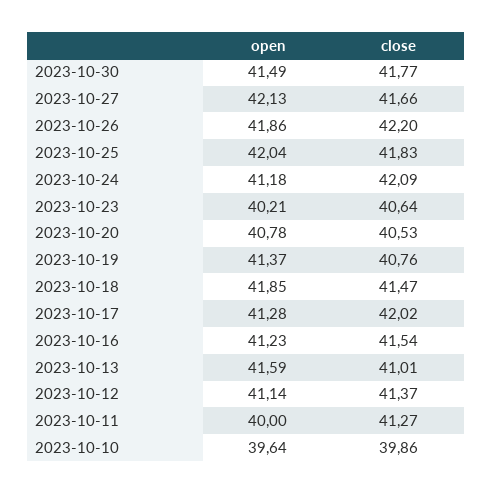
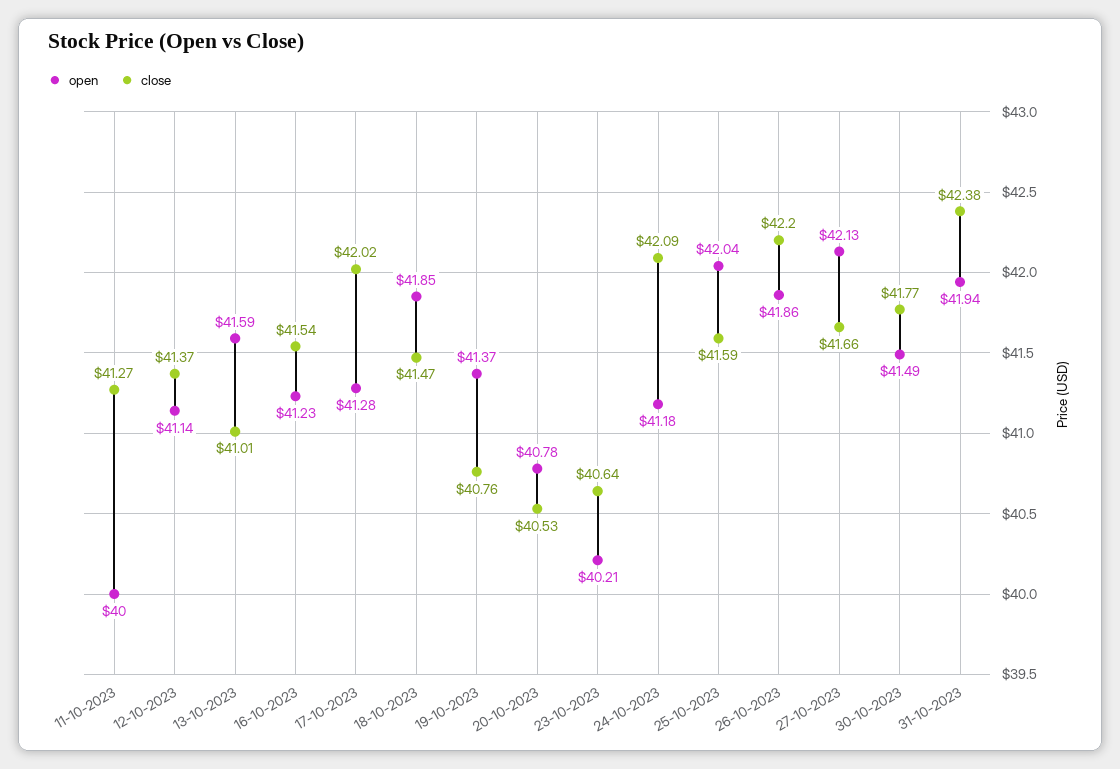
close, 2023-10-25: 41.83 -> 41.59
open, 2023-10-10: 39.64 -> none
close, 2023-10-10: 39.86 -> none
open, 31-10-2023: none -> 41.94
close, 31-10-2023: none -> 42.38

